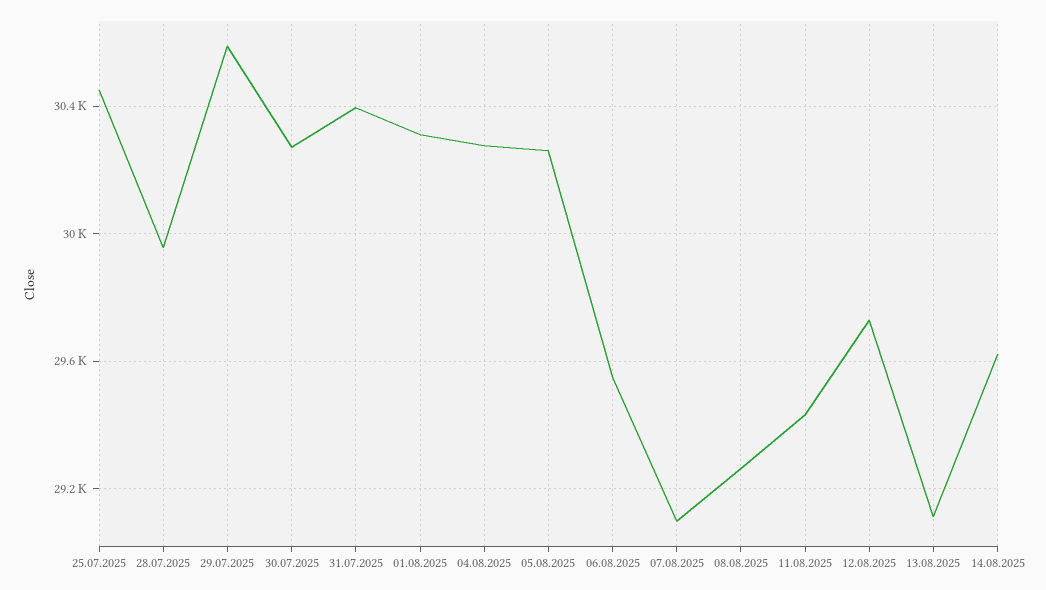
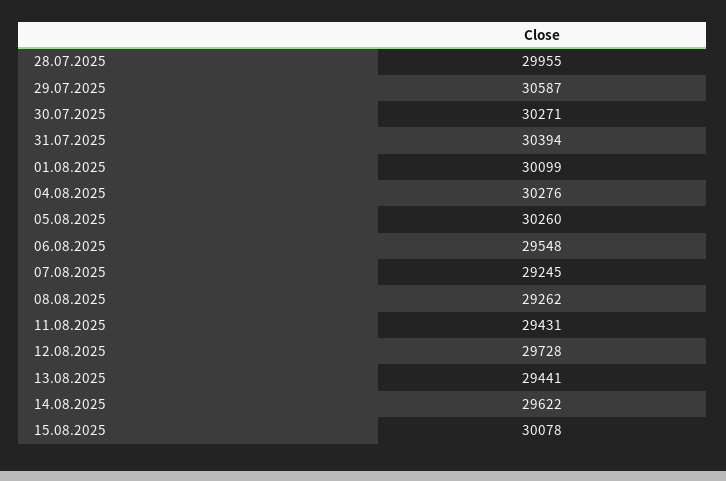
25.07.2025: 30450 -> none
01.08.2025: 30300 -> 30099
07.08.2025: 29100 -> 29245
13.08.2025: 29100 -> 29441
15.08.2025: none -> 30078

